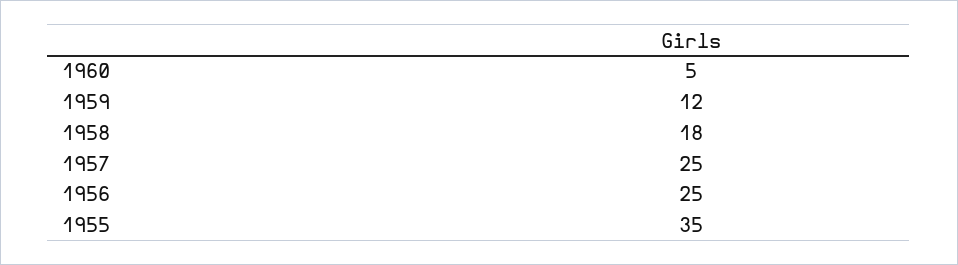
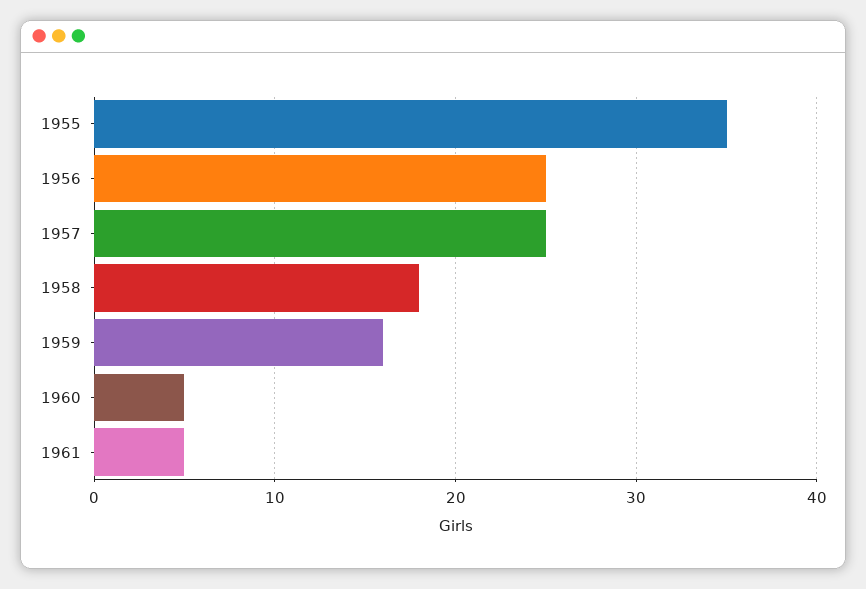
1959: 12 -> 16
1961: none -> 5

